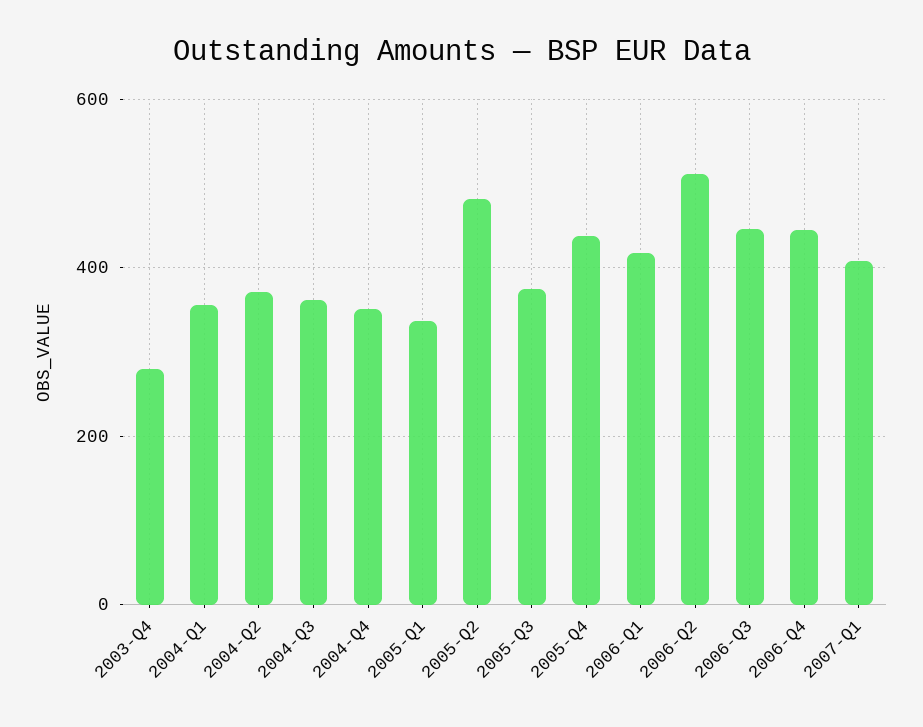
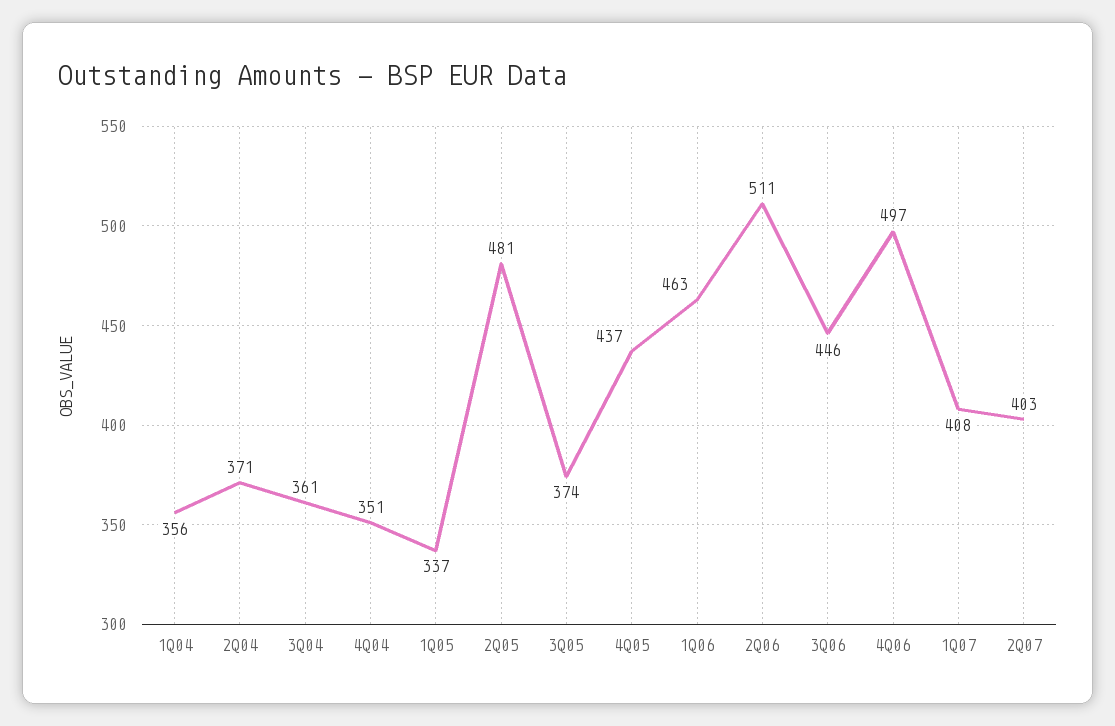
2003-Q4: 280 -> none
2006-Q1: 420 -> 463
2006-Q4: 440 -> 497
2Q07: none -> 403

